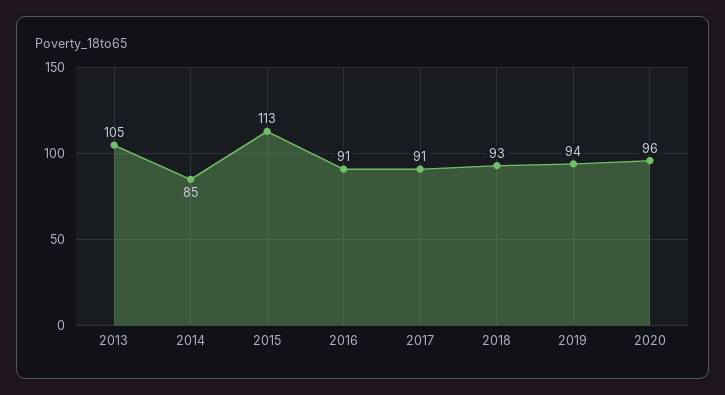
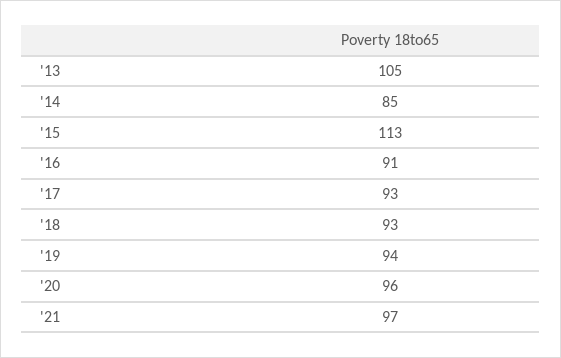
2017: 91 -> 93
'21: none -> 97

